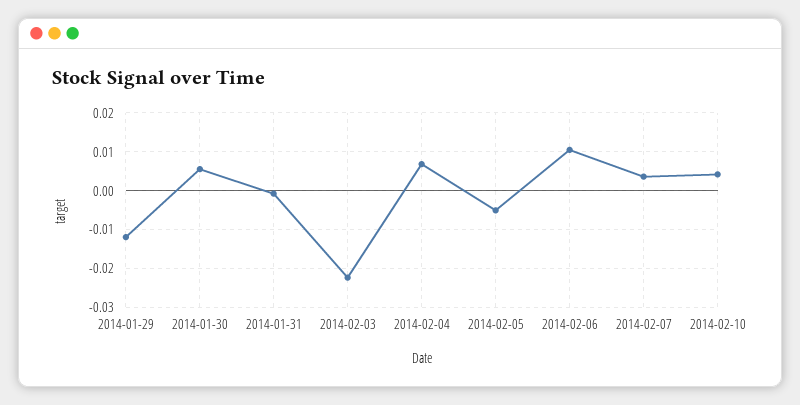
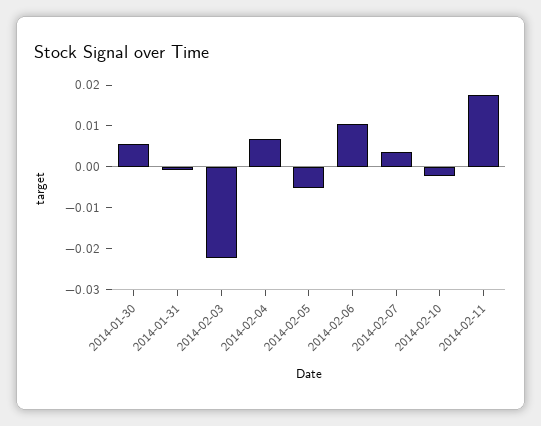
2014-01-29: -0.012 -> none
2014-02-10: 0.004 -> -0.002
2014-02-11: none -> 0.018

